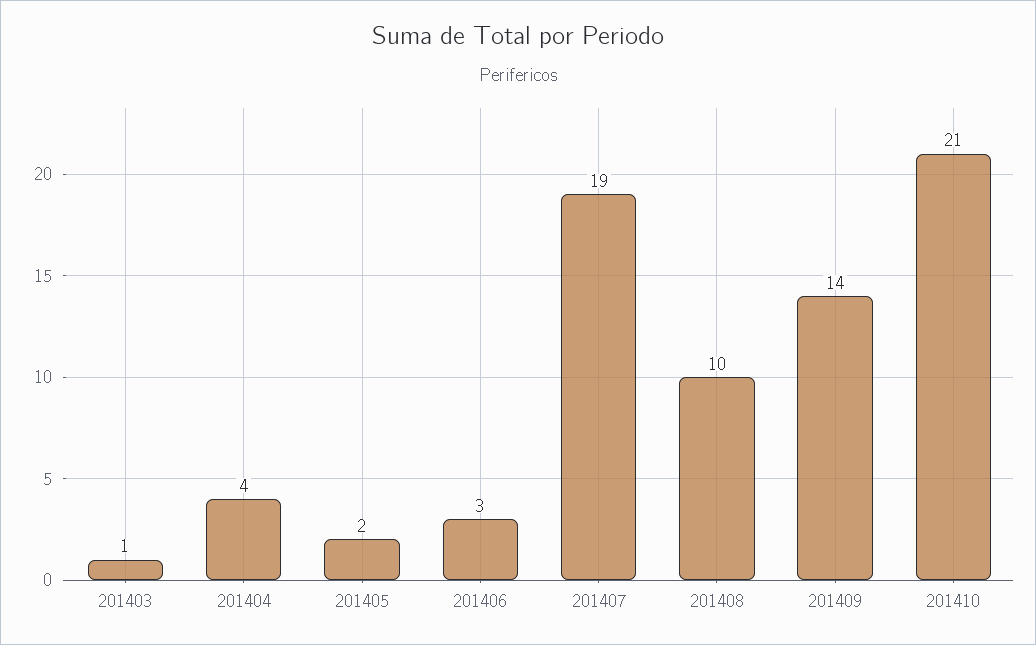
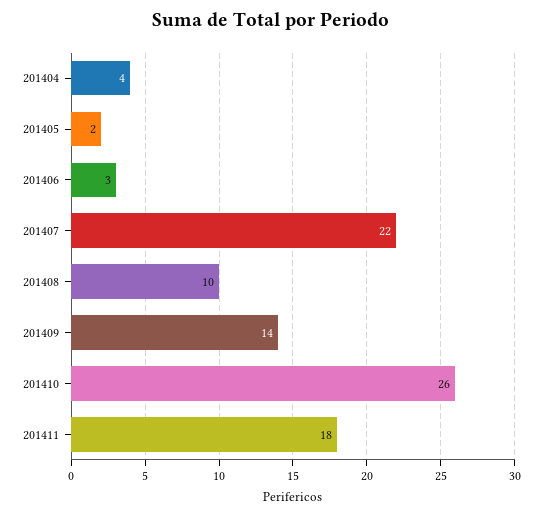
201403: 1 -> none
201407: 19 -> 22
201410: 21 -> 26
201411: none -> 18

